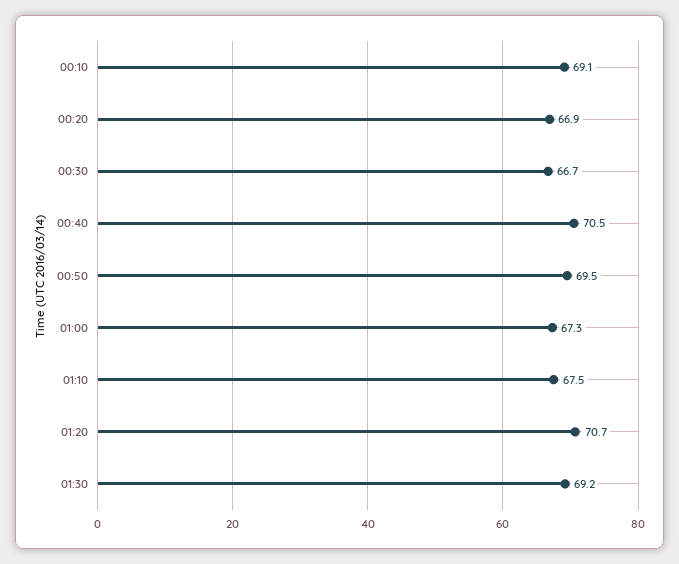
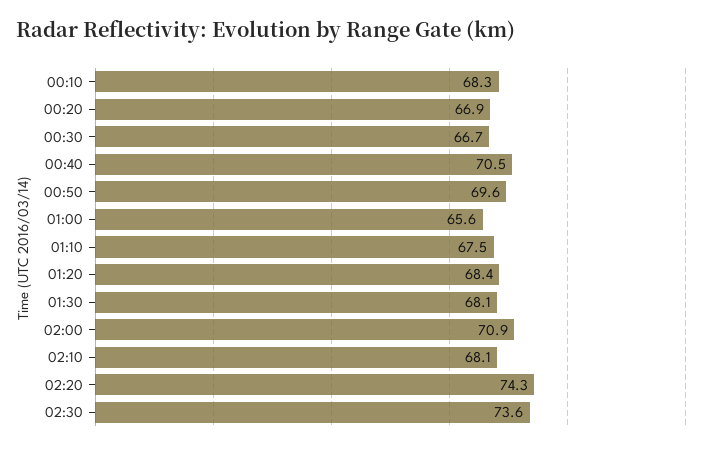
00:10: 69.1 -> 68.3
00:50: 69.5 -> 69.6
01:00: 67.3 -> 65.6
01:20: 70.7 -> 68.4
01:30: 69.2 -> 68.1
02:00: none -> 70.9
02:10: none -> 68.1
02:20: none -> 74.3
02:30: none -> 73.6

